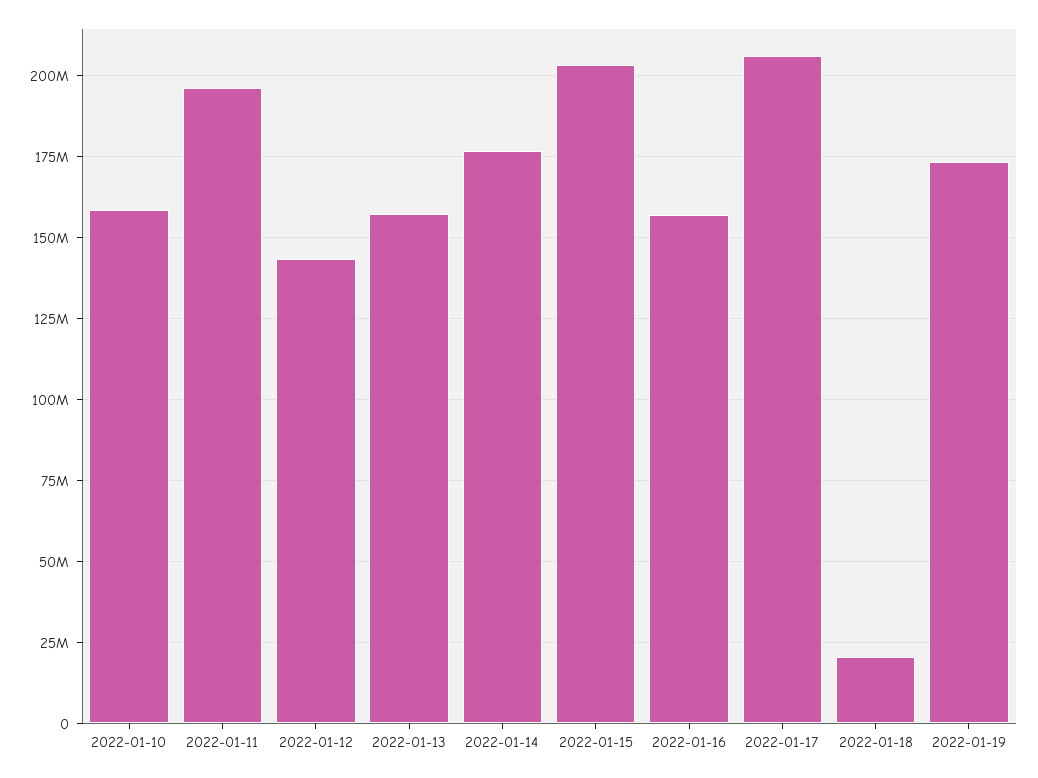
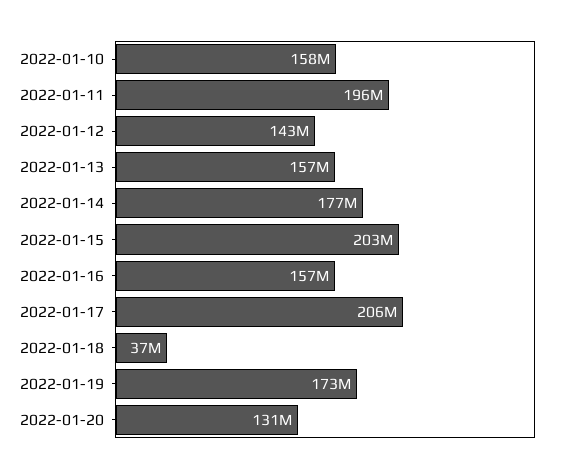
2022-01-18: 20000000 -> 37000000
2022-01-20: none -> 131000000

